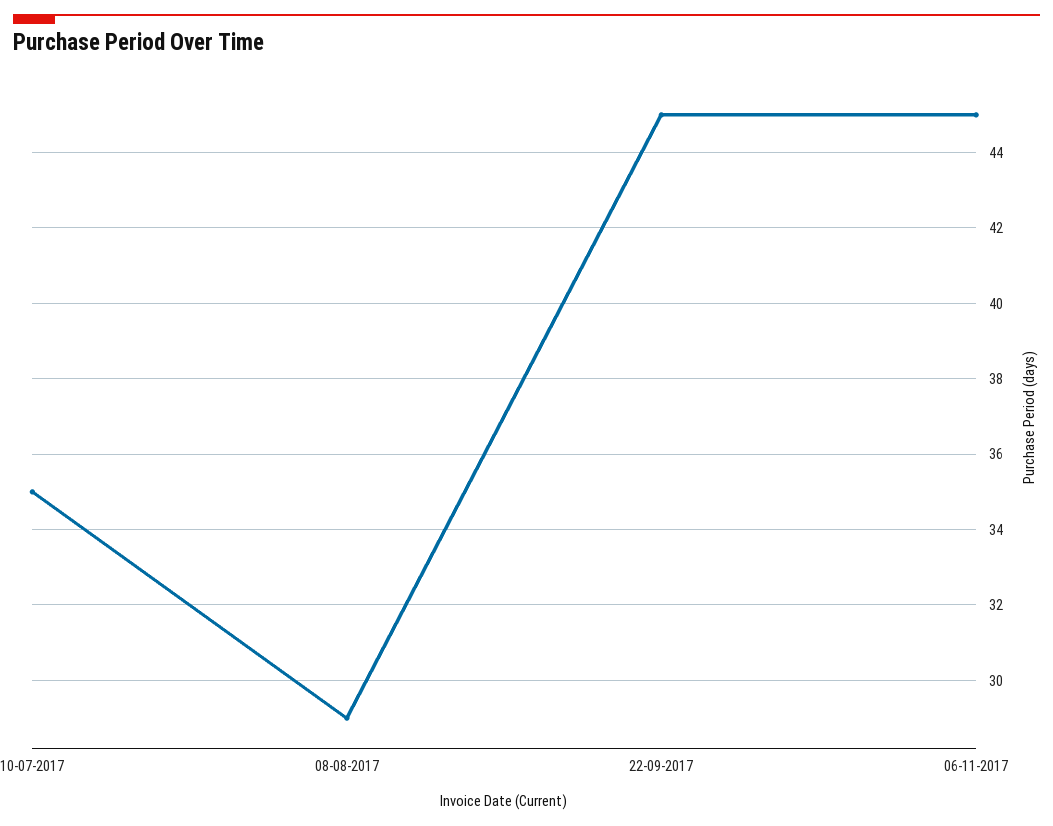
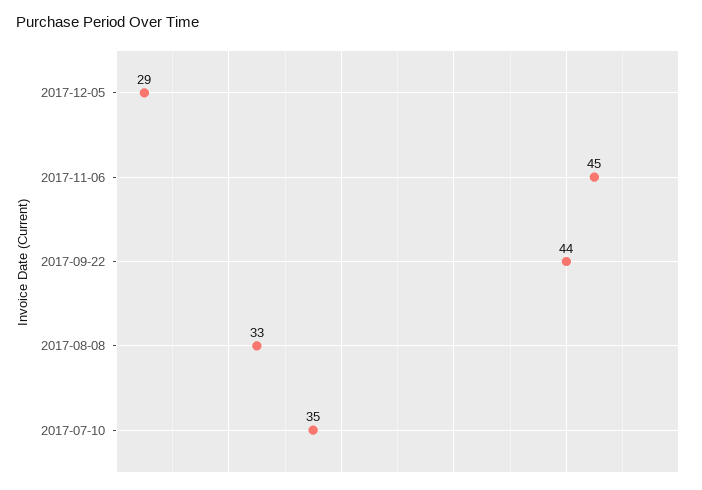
08-08-2017: 29 -> 33
22-09-2017: 45 -> 44
2017-12-05: none -> 29

